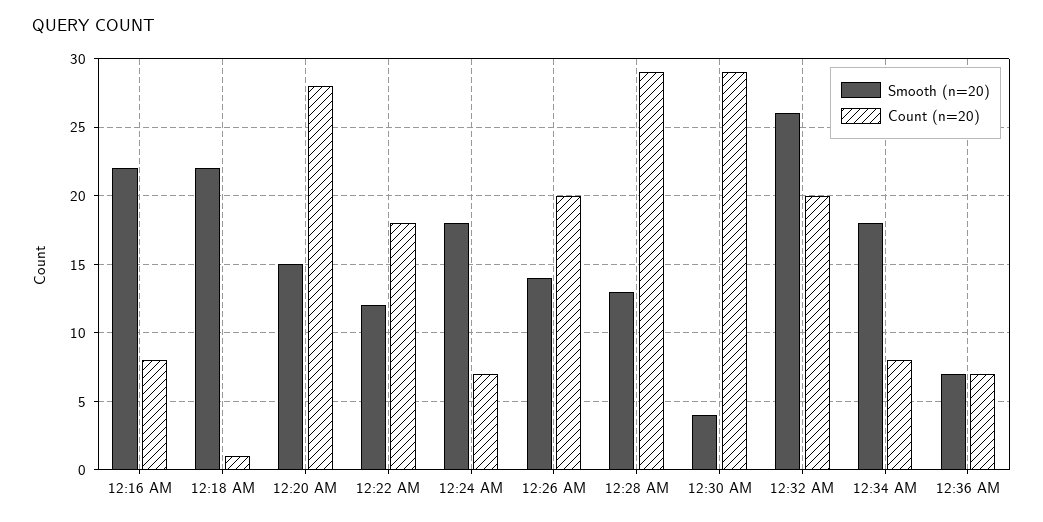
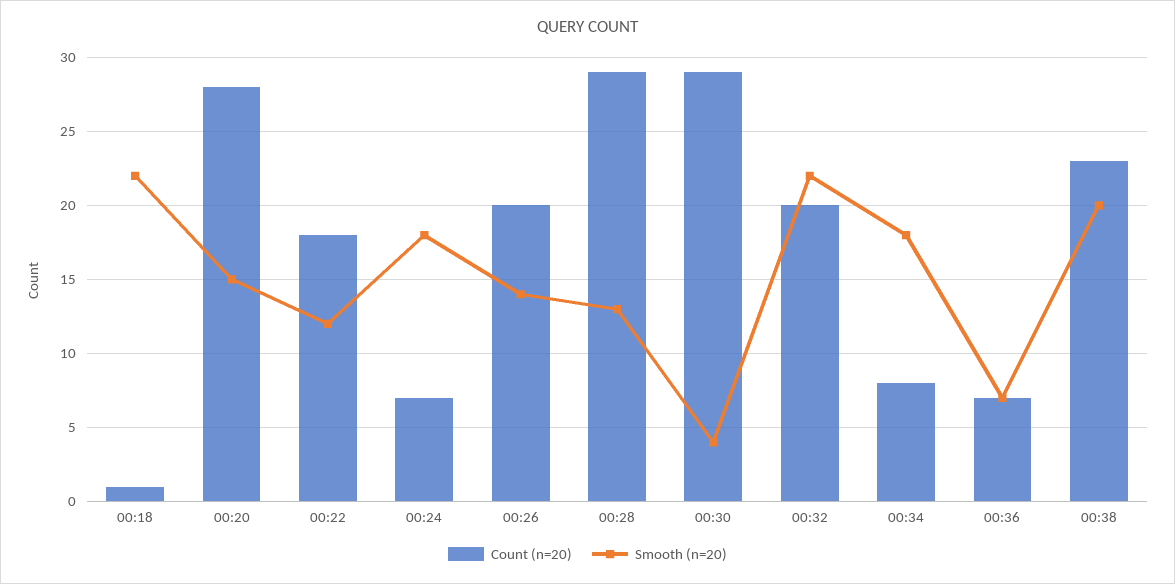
Smooth (n=20), 12:16 AM: 22 -> none
Count (n=20), 12:16 AM: 8 -> none
Smooth (n=20), 12:32 AM: 26 -> 22
Count (n=20), 00:38: none -> 23
Smooth (n=20), 00:38: none -> 20

